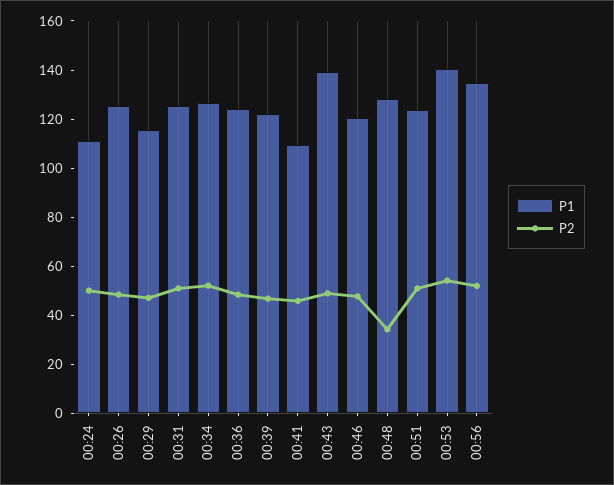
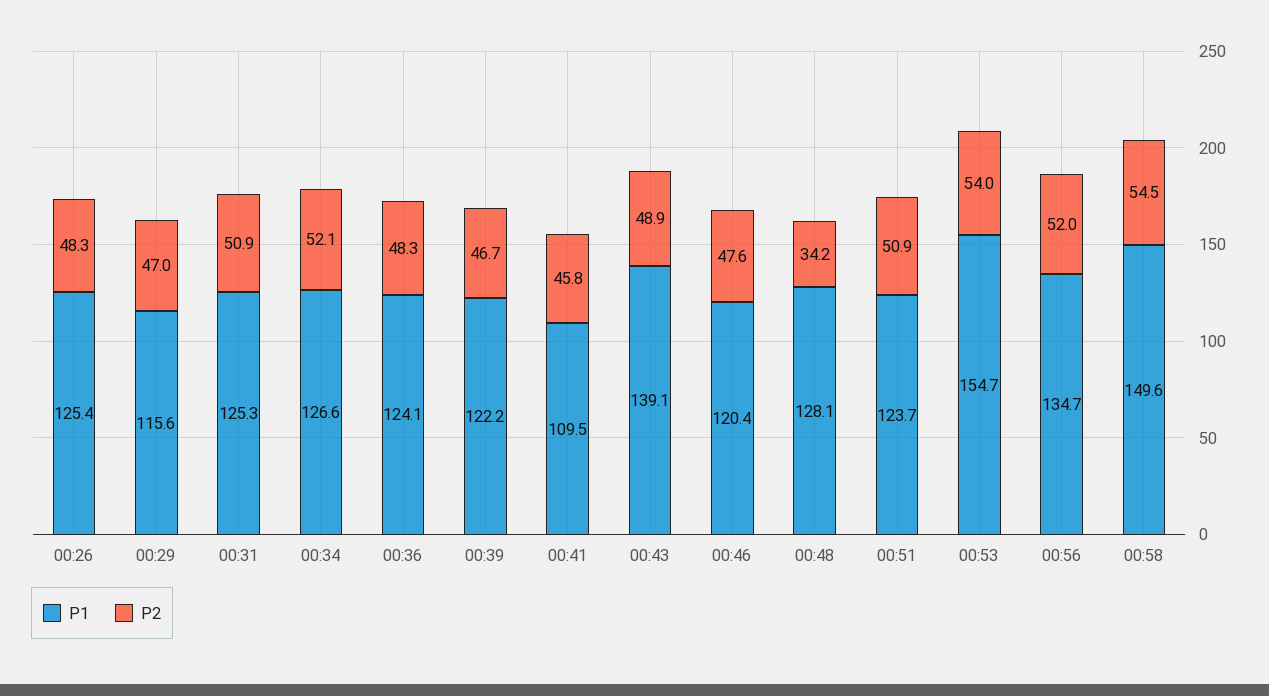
P1, 00:24: 110 -> none
P2, 00:24: 50 -> none
P1, 00:53: 140 -> 154.7
P1, 00:58: none -> 149.6
P2, 00:58: none -> 54.5

